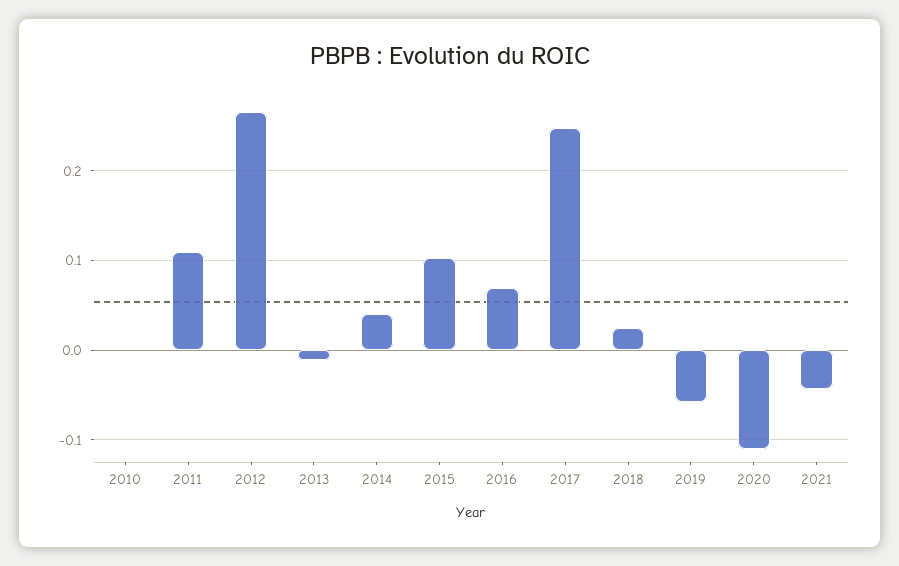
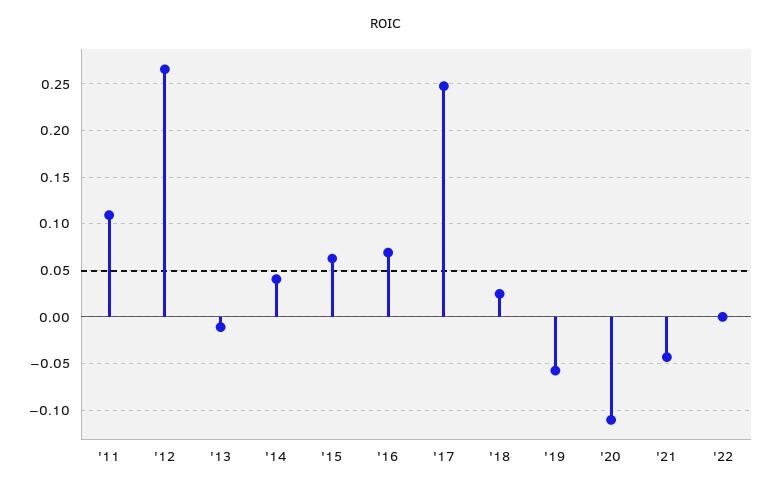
2010: 0 -> none
2015: 0.1 -> 0.06
'22: none -> 0

